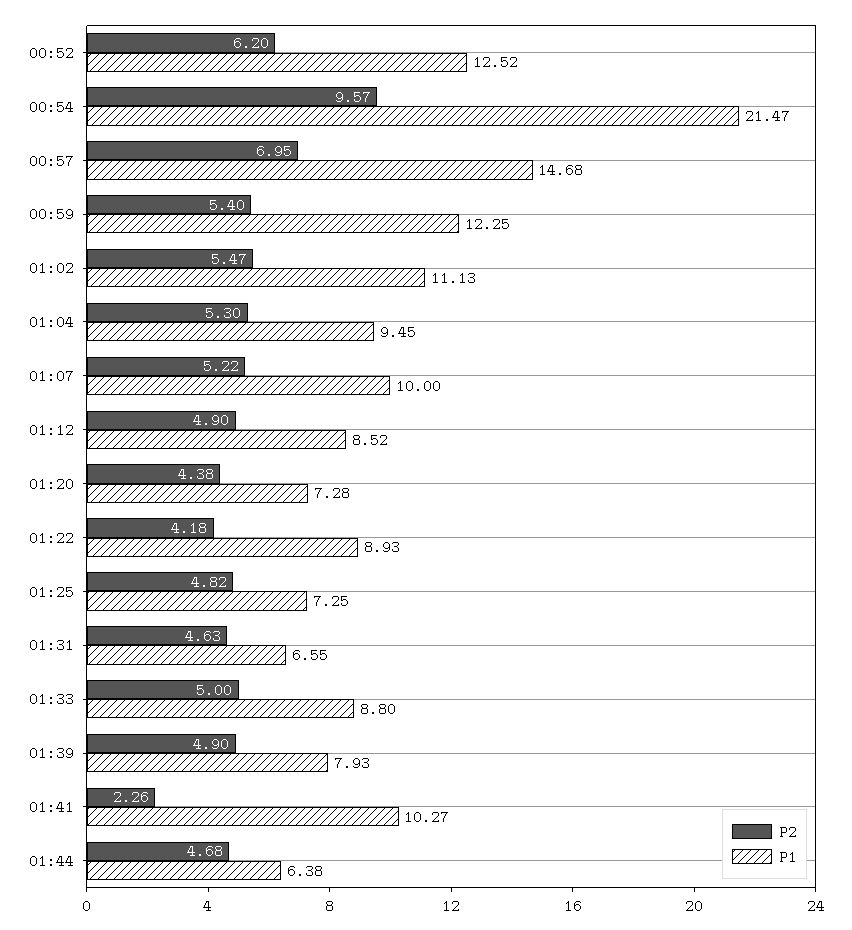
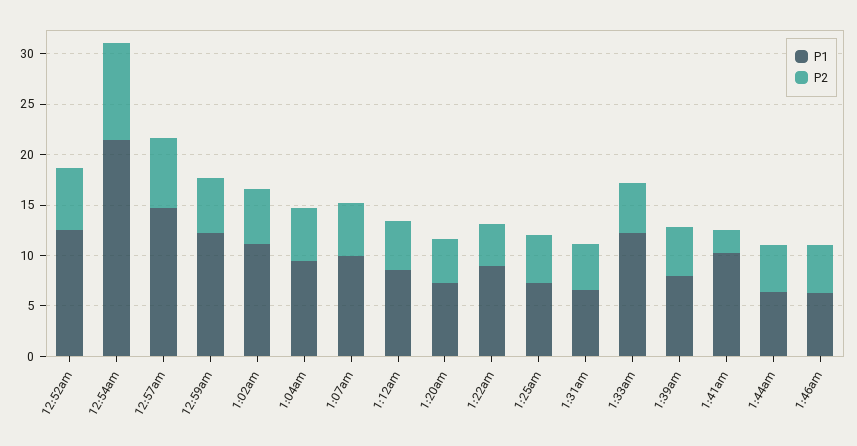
P1, 01:33: 8.8 -> 12
P1, 1:46am: none -> 6
P2, 1:46am: none -> 5

